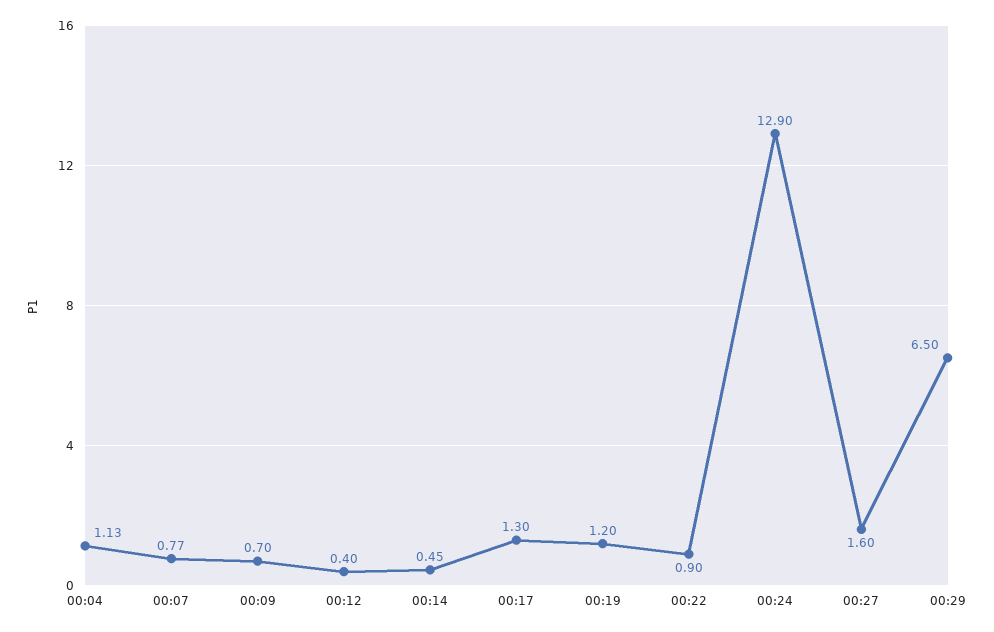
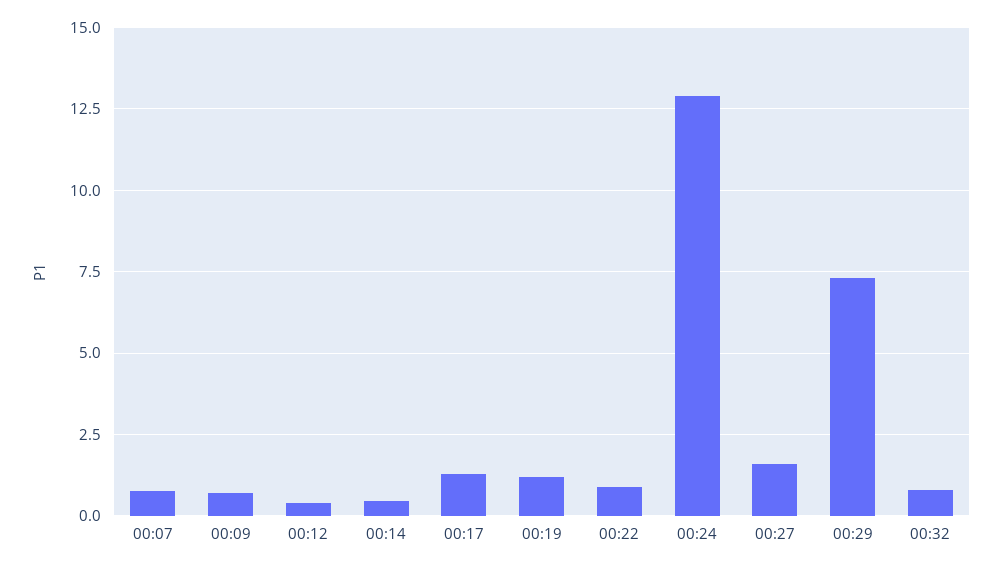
00:04: 1.13 -> none
00:29: 6.5 -> 7.25
00:32: none -> 0.75

